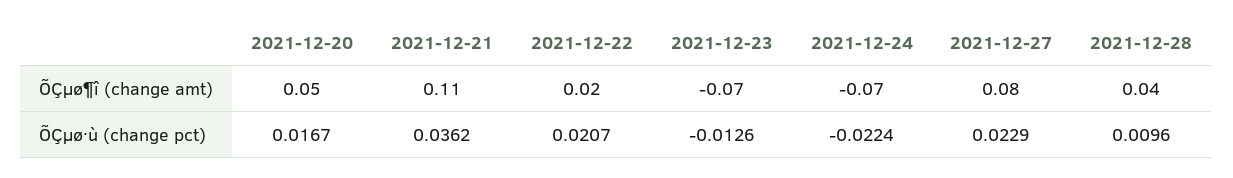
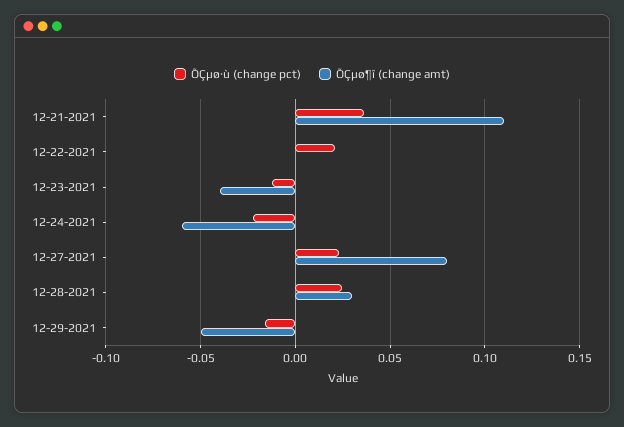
ÕÇµø¶î (change amt), 2021-12-20: 0.05 -> none
ÕÇµø¶î (change amt), 2021-12-22: 0.02 -> 0
ÕÇµø¶î (change amt), 2021-12-23: -0.07 -> -0.04
ÕÇµø¶î (change amt), 2021-12-24: -0.07 -> -0.06
ÕÇµø¶î (change amt), 2021-12-28: 0.04 -> 0.03
ÕÇµø·ù (change pct), 2021-12-20: 0.0167 -> none
ÕÇµø·ù (change pct), 2021-12-28: 0.0096 -> 0.025
ÕÇµø·ù (change pct), 12-29-2021: none -> -0.015
ÕÇµø¶î (change amt), 12-29-2021: none -> -0.05

